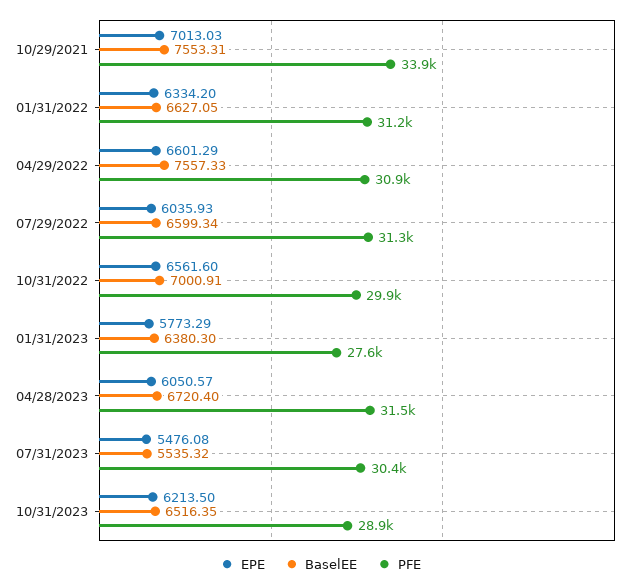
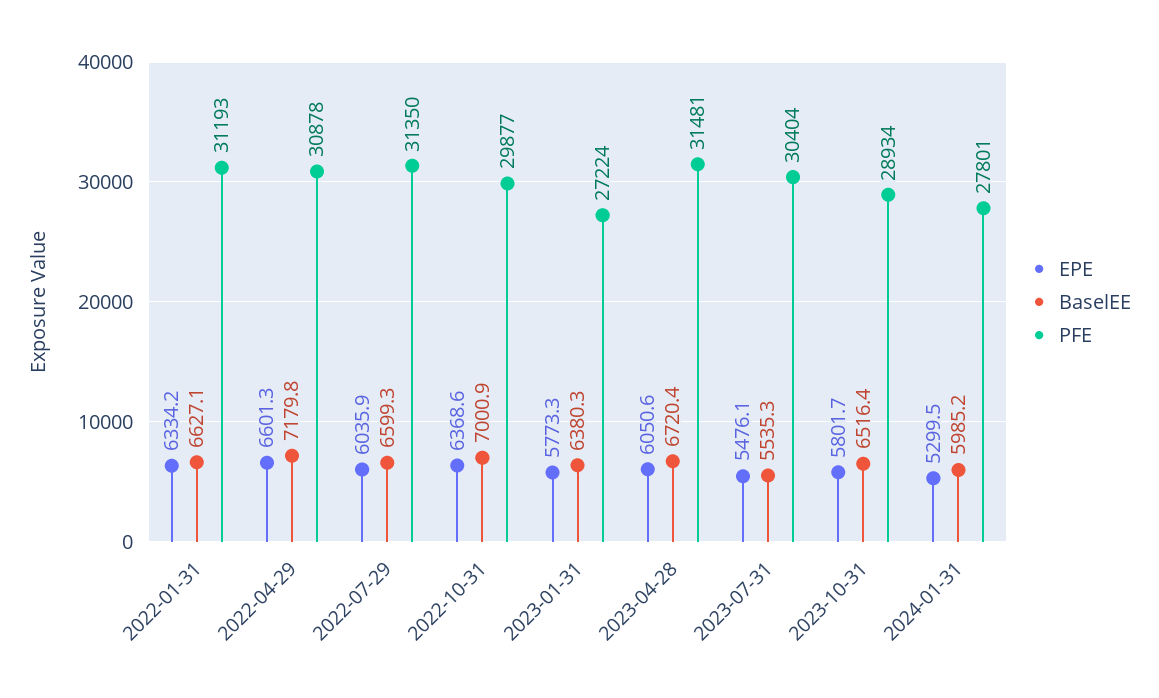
EPE, 10/29/2021: 7013.03 -> none
BaselEE, 10/29/2021: 7553.31 -> none
PFE, 10/29/2021: 33900 -> none
BaselEE, 04/29/2022: 7557.33 -> 7179.8
EPE, 10/31/2022: 6561.6 -> 6368.6
PFE, 01/31/2023: 27600 -> 27224
EPE, 10/31/2023: 6213.5 -> 5801.7
EPE, 2024-01-31: none -> 5299.5
BaselEE, 2024-01-31: none -> 5985.2
PFE, 2024-01-31: none -> 27801

